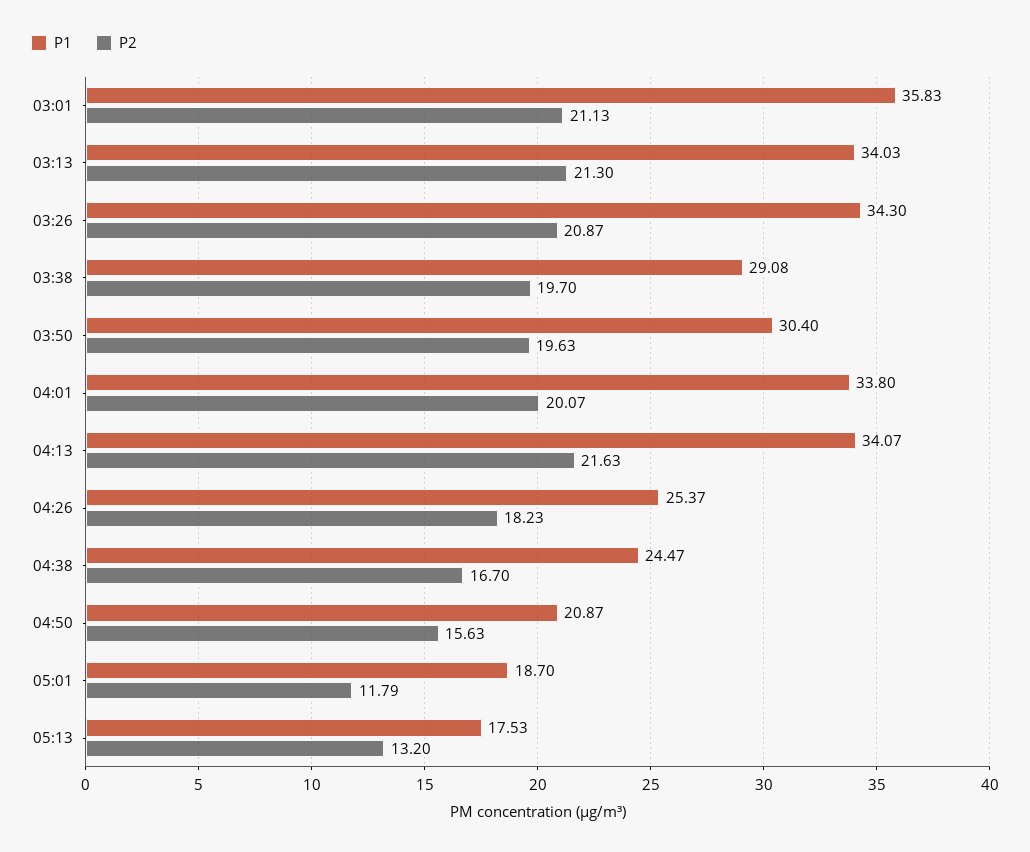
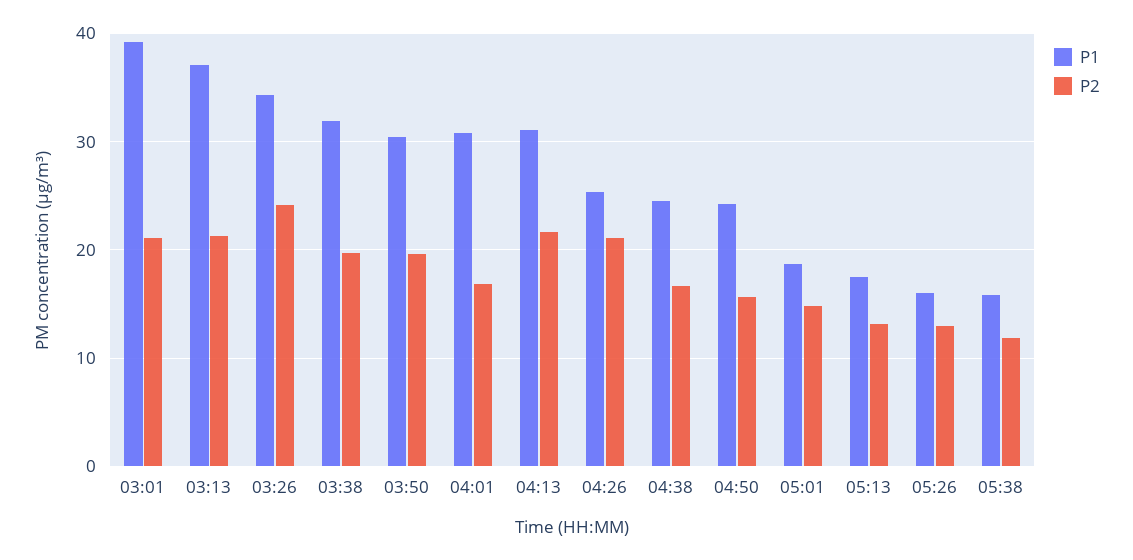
P1, 03:01: 35.83 -> 39
P1, 03:13: 34.03 -> 37
P2, 03:26: 20.87 -> 24
P1, 03:38: 29.08 -> 32
P1, 04:01: 33.8 -> 31
P2, 04:01: 20.07 -> 17
P1, 04:13: 34.07 -> 31
P2, 04:26: 18.23 -> 21
P1, 04:50: 20.87 -> 24
P2, 05:01: 11.79 -> 15
P1, 05:26: none -> 16
P2, 05:26: none -> 13
P1, 05:38: none -> 16
P2, 05:38: none -> 12

